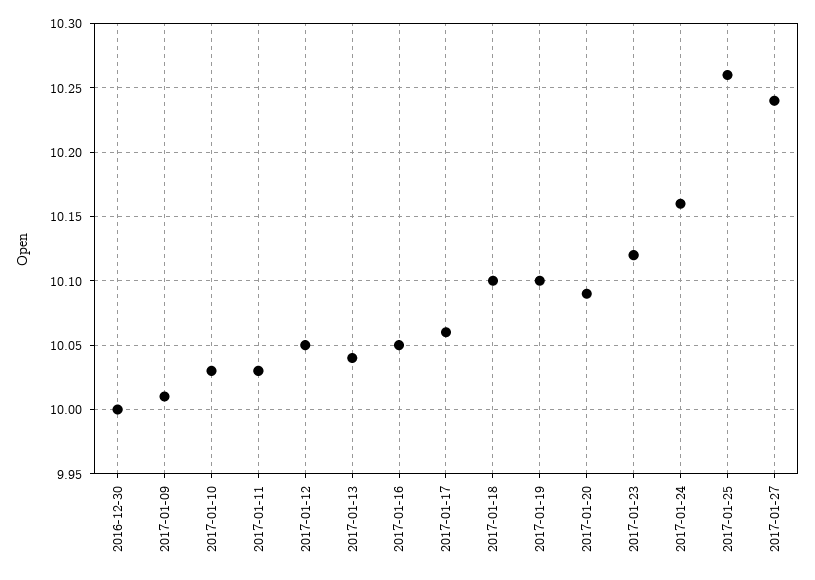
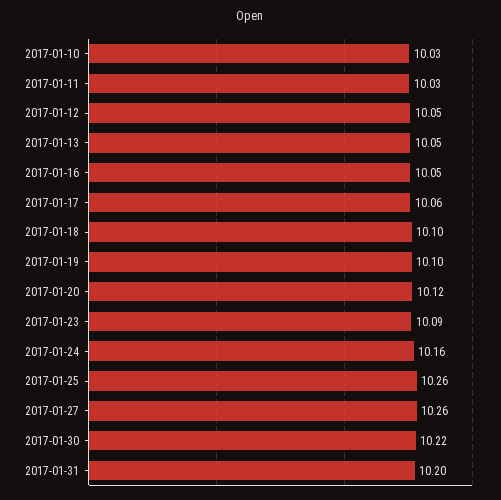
2016-12-30: 10 -> none
2017-01-09: 10.01 -> none
2017-01-13: 10.04 -> 10.05
2017-01-20: 10.09 -> 10.12
2017-01-23: 10.12 -> 10.09
2017-01-27: 10.24 -> 10.26
2017-01-30: none -> 10.22
2017-01-31: none -> 10.2

